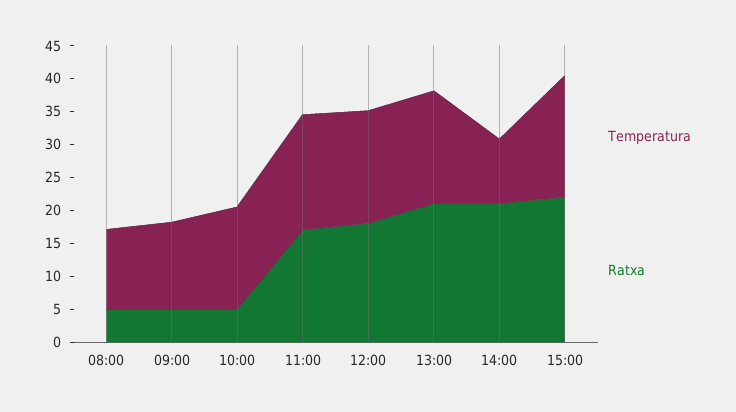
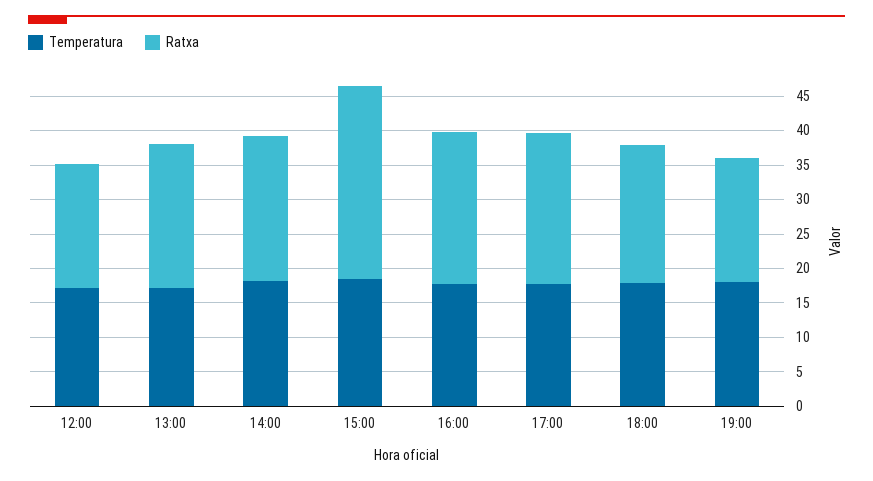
Temperatura, 08:00: 12.5 -> none
Ratxa, 08:00: 5 -> none
Temperatura, 09:00: 12.5 -> none
Ratxa, 09:00: 5 -> none
Temperatura, 10:00: 15 -> none
Ratxa, 10:00: 5 -> none
Temperatura, 11:00: 17.5 -> none
Ratxa, 11:00: 17.5 -> none
Temperatura, 14:00: 10 -> 17.5
Ratxa, 15:00: 22.5 -> 27.5
Temperatura, 16:00: none -> 17.5
Ratxa, 16:00: none -> 22.5
Temperatura, 17:00: none -> 17.5
Ratxa, 17:00: none -> 22.5
Temperatura, 18:00: none -> 17.5
Ratxa, 18:00: none -> 20
Temperatura, 19:00: none -> 17.5
Ratxa, 19:00: none -> 17.5

